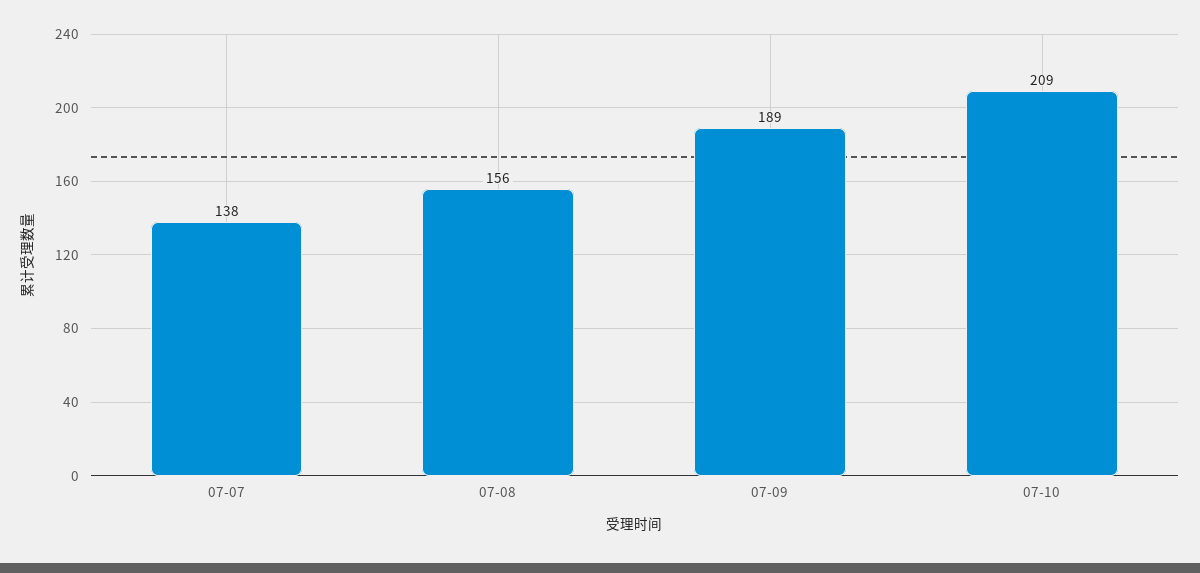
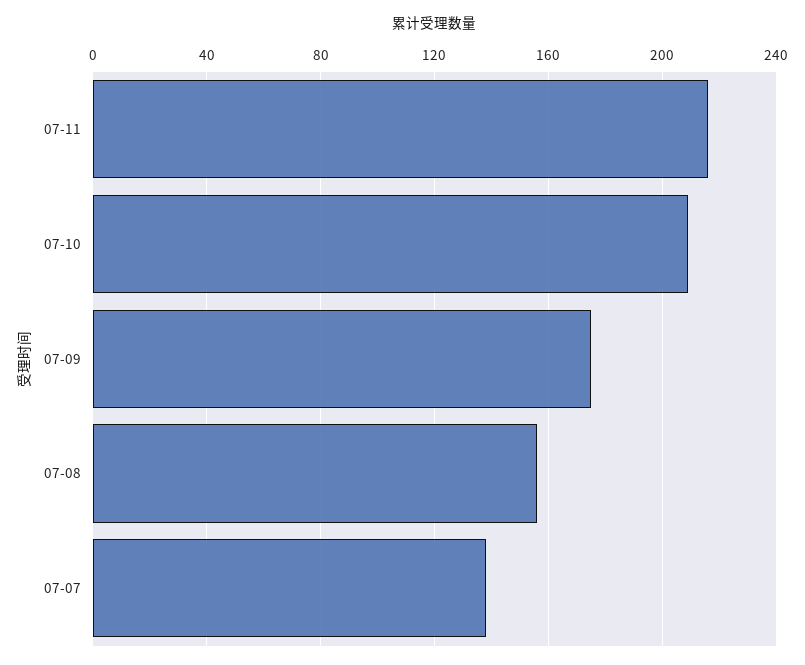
07-09: 189 -> 175
07-11: none -> 215

